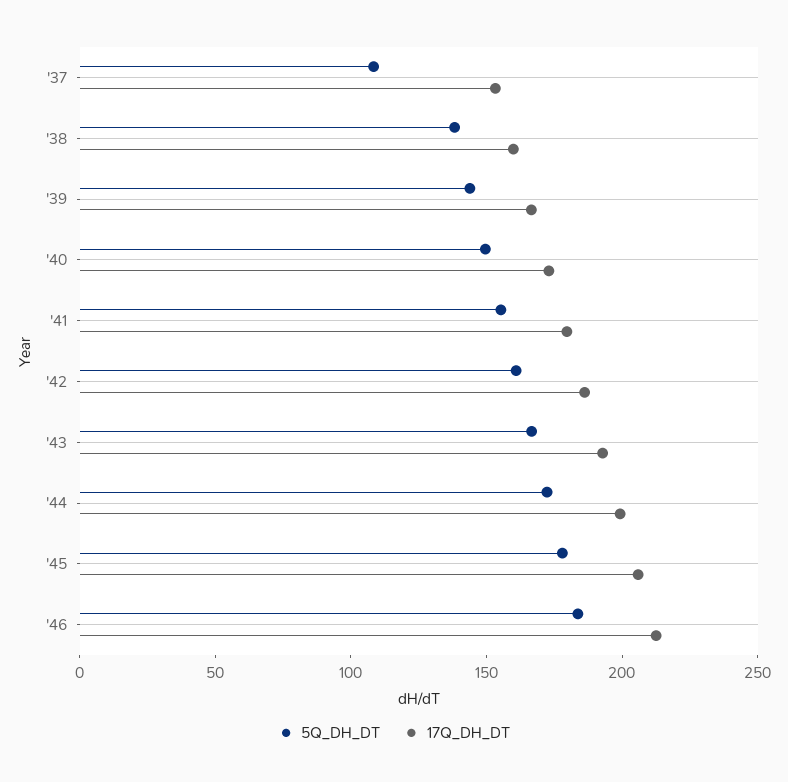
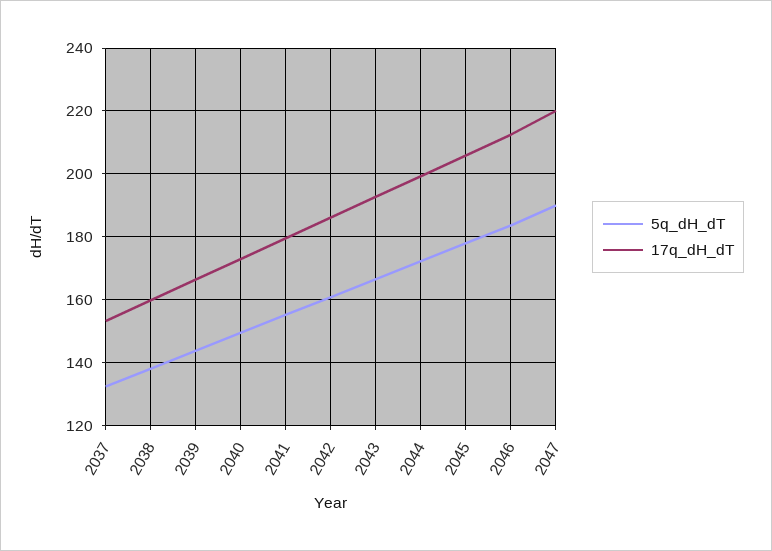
5Q_DH_DT, '37: 110 -> 132
5Q_DH_DT, 2047: none -> 190
17Q_DH_DT, 2047: none -> 220

